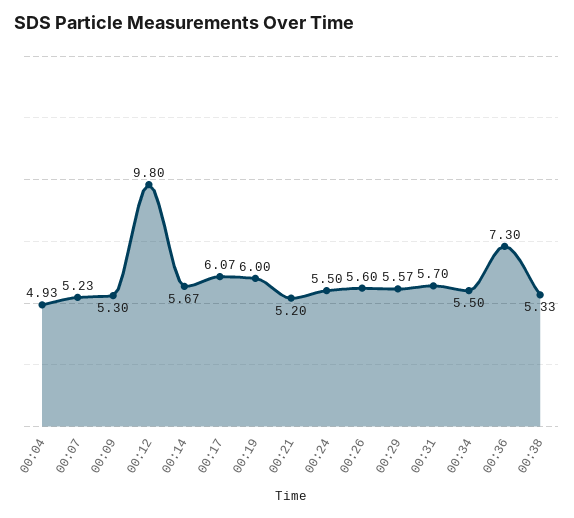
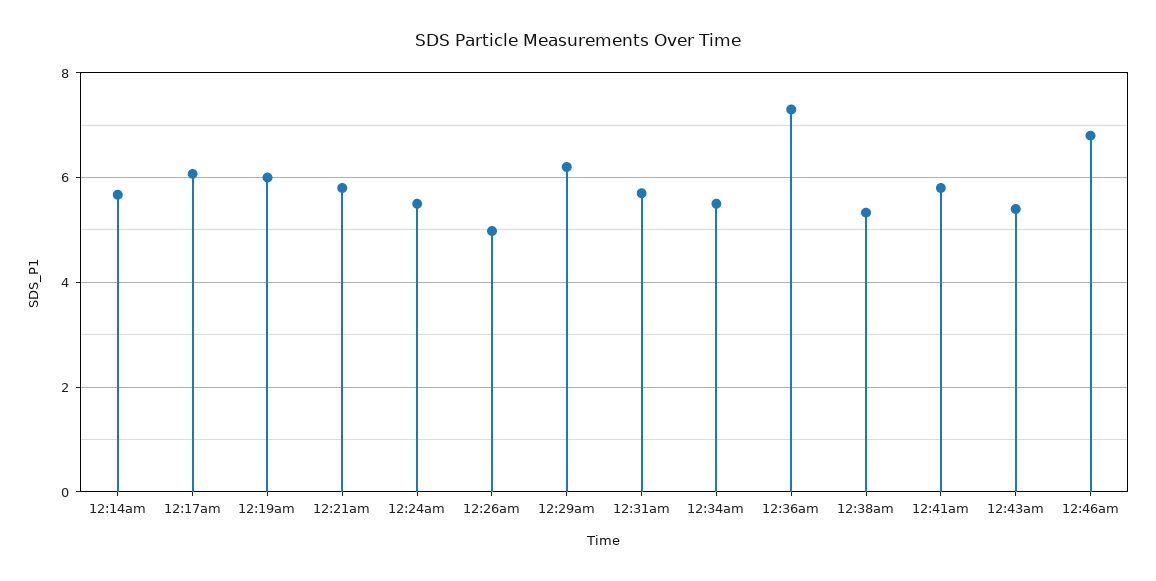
00:04: 4.93 -> none
00:07: 5.23 -> none
00:09: 5.3 -> none
00:12: 9.8 -> none
00:21: 5.2 -> 5.8
00:26: 5.6 -> 5
00:29: 5.57 -> 6.2
12:41am: none -> 5.8
12:43am: none -> 5.4
12:46am: none -> 6.8

